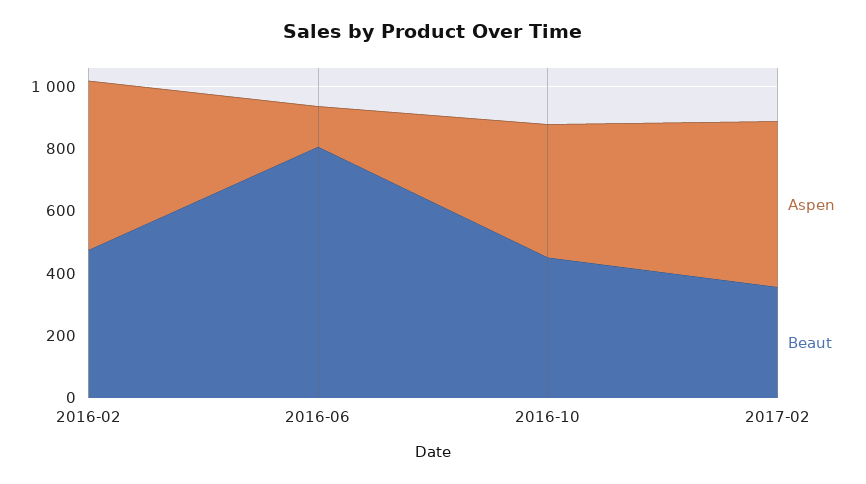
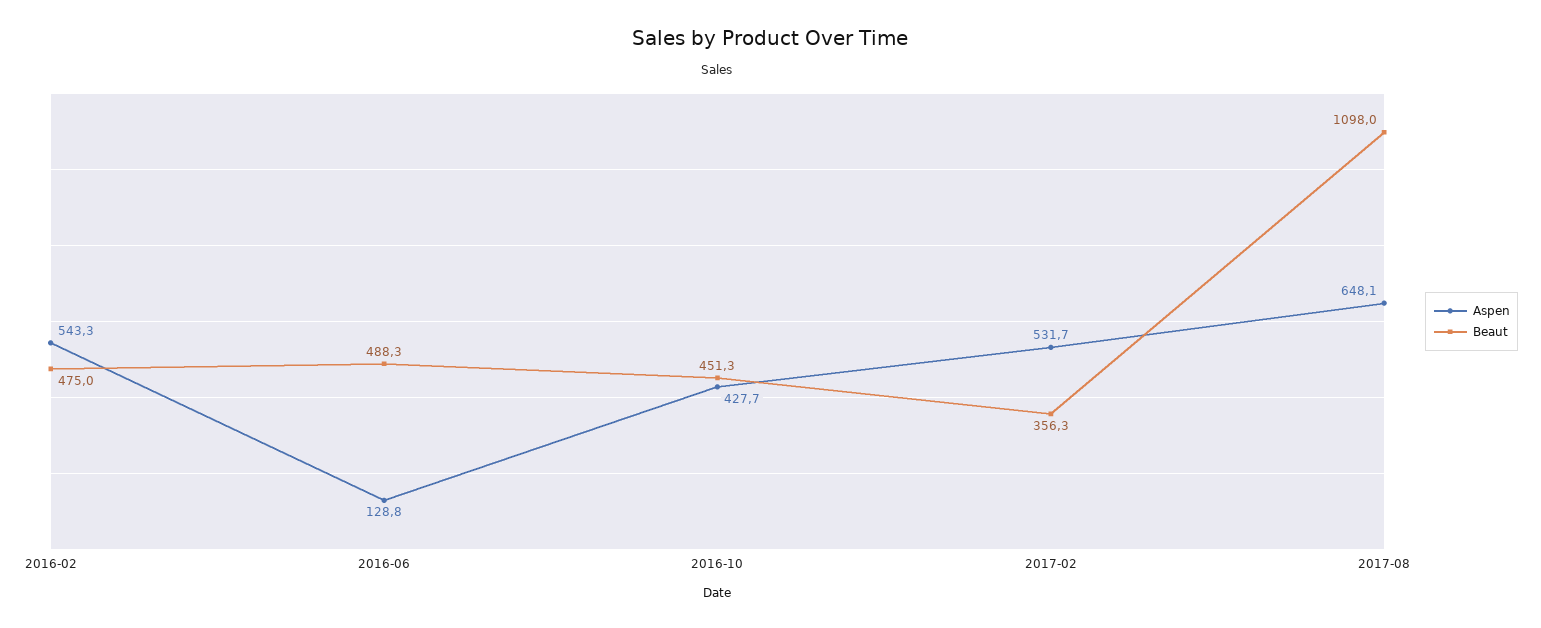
Beaut, 2016-06: 800 -> 488.3
Aspen, 2017-08: none -> 648.1
Beaut, 2017-08: none -> 1098

